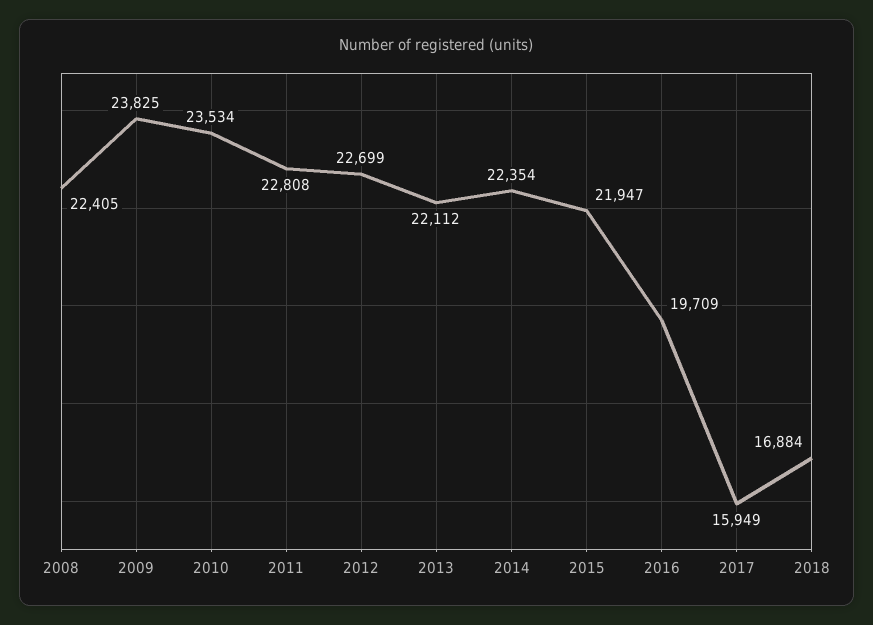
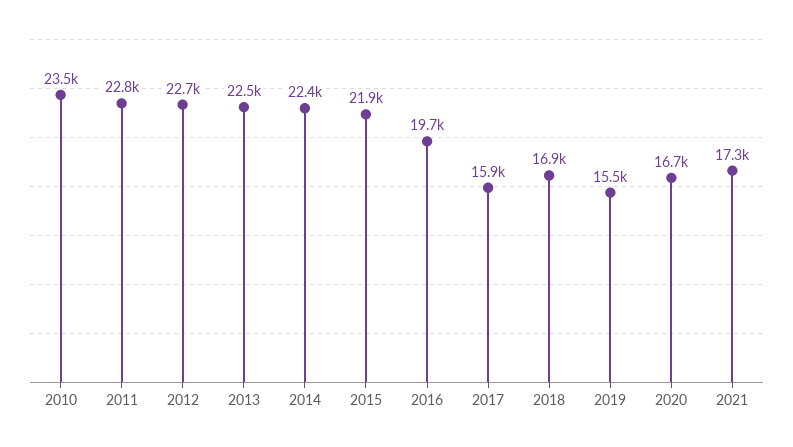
2008: 22405 -> none
2009: 23825 -> none
2013: 22112 -> 22500
2019: none -> 15500
2020: none -> 16700
2021: none -> 17300

